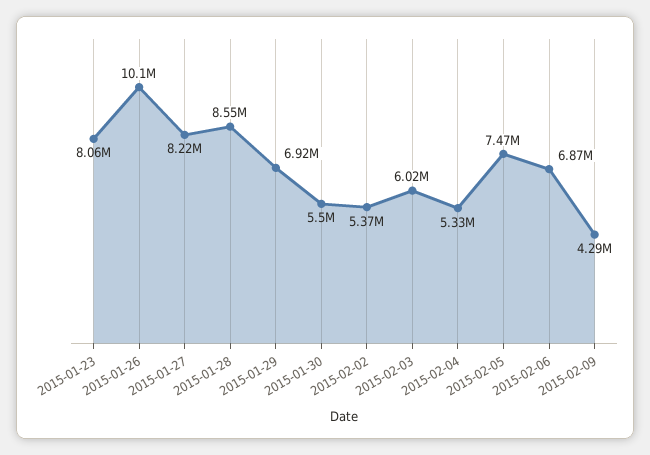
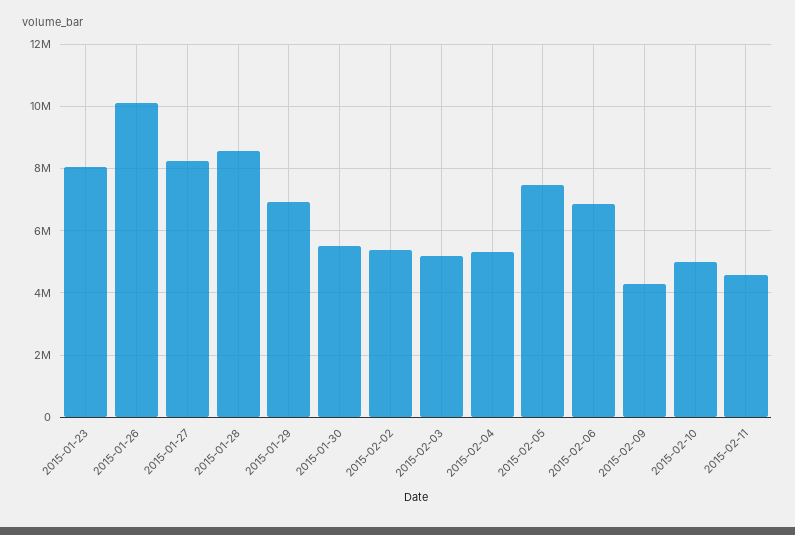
2015-02-03: 6020000 -> 5200000
2015-02-10: none -> 5000000
2015-02-11: none -> 4600000

